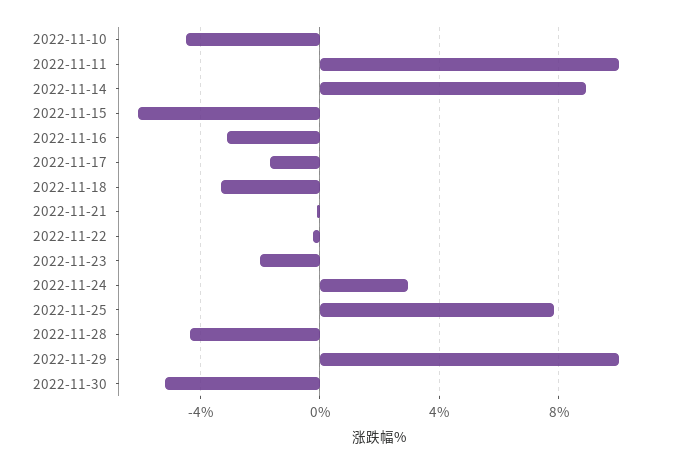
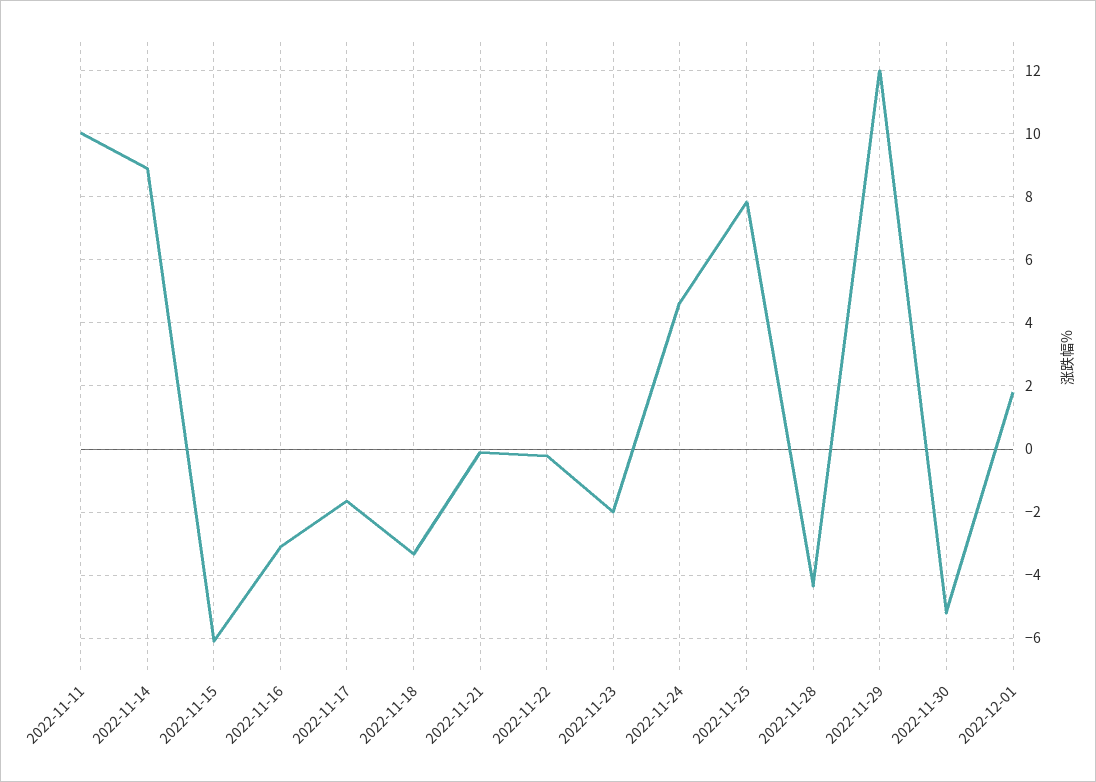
2022-11-10: -4.5 -> none
2022-11-24: 3 -> 4.6
2022-11-29: 10 -> 12
2022-12-01: none -> 1.8

